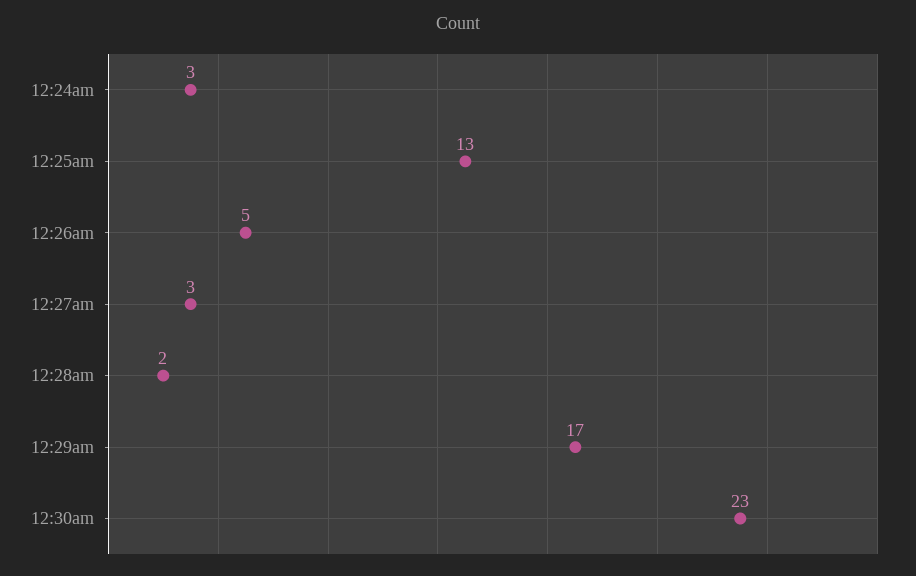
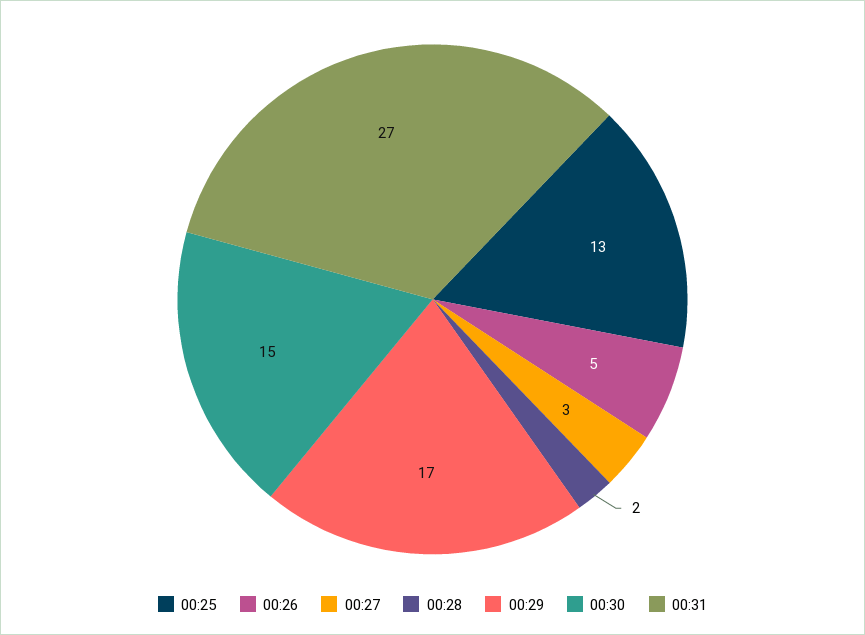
12:24am: 3 -> none
12:30am: 23 -> 15
00:31: none -> 27

